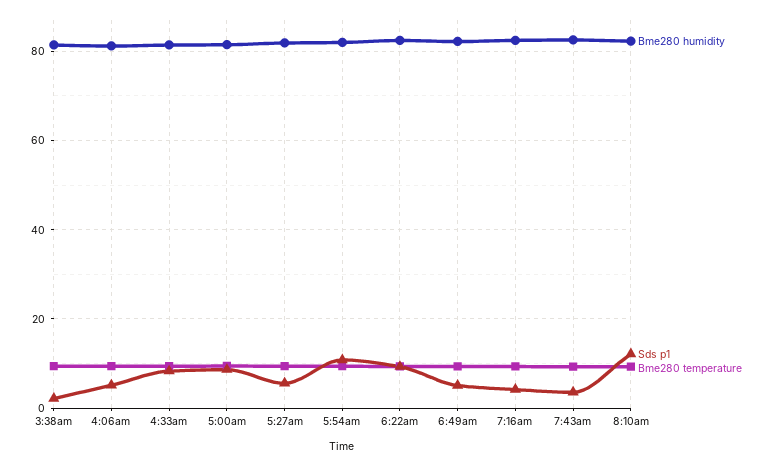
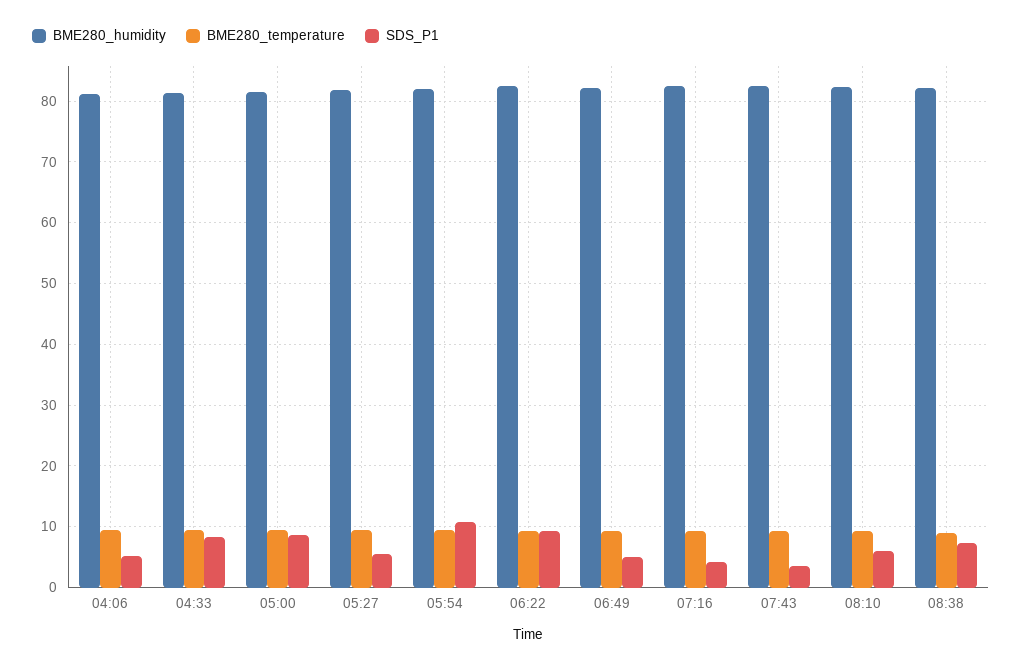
Bme280 humidity, 3:38am: 82 -> none
Sds p1, 3:38am: 2 -> none
Bme280 temperature, 3:38am: 10 -> none
Sds p1, 8:10am: 12 -> 6
Bme280 humidity, 08:38: none -> 82
Bme280 temperature, 08:38: none -> 9
Sds p1, 08:38: none -> 7

